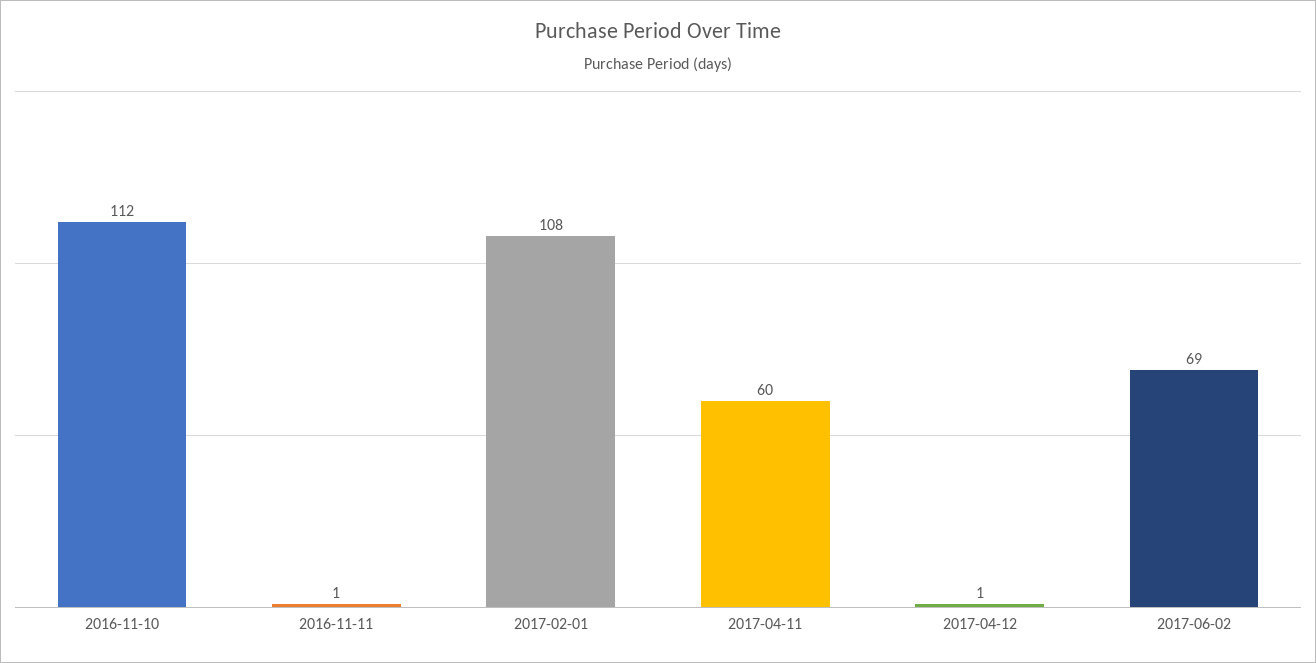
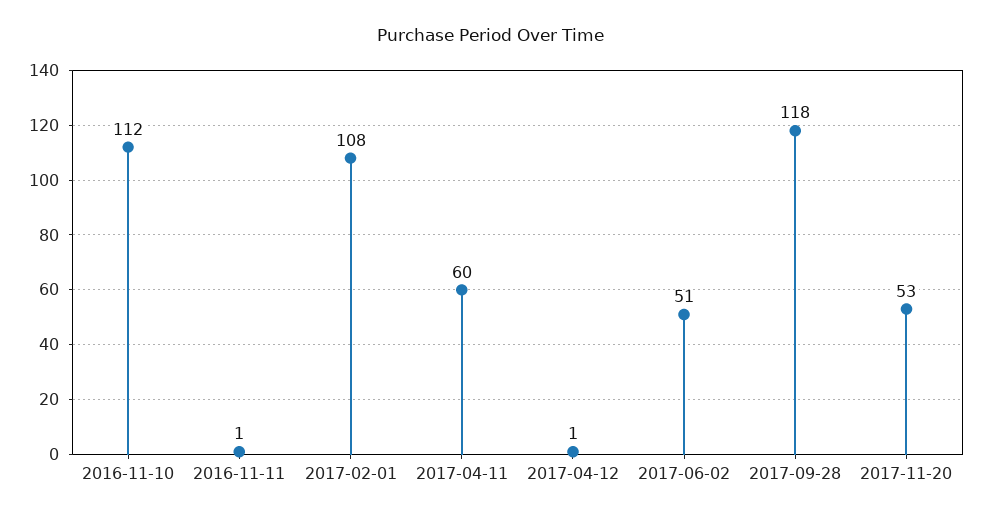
2017-06-02: 69 -> 51
2017-09-28: none -> 118
2017-11-20: none -> 53

